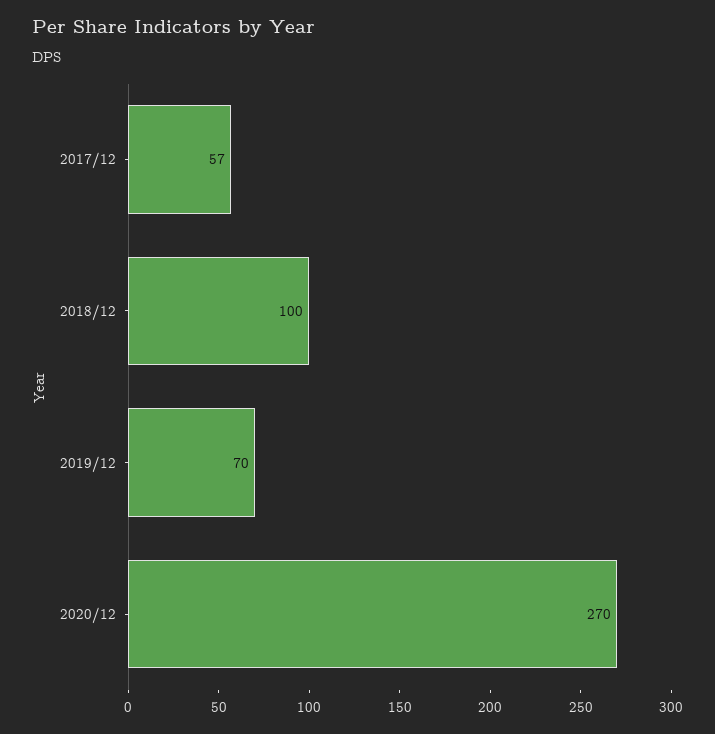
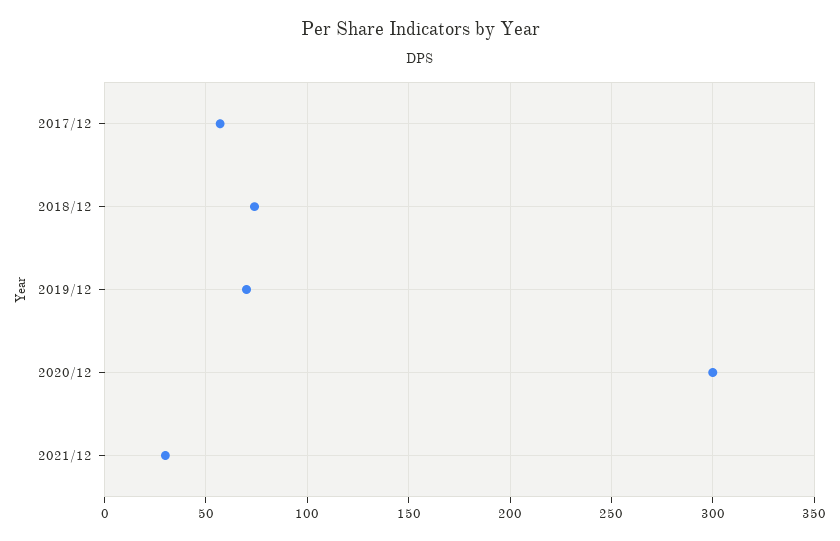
2018/12: 100 -> 75
2020/12: 270 -> 300
2021/12: none -> 30

